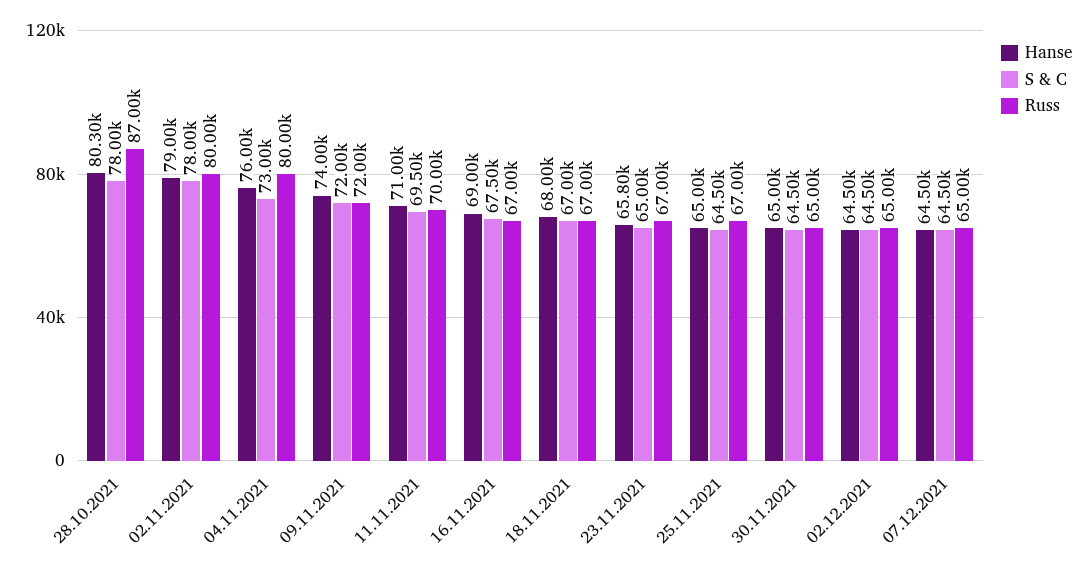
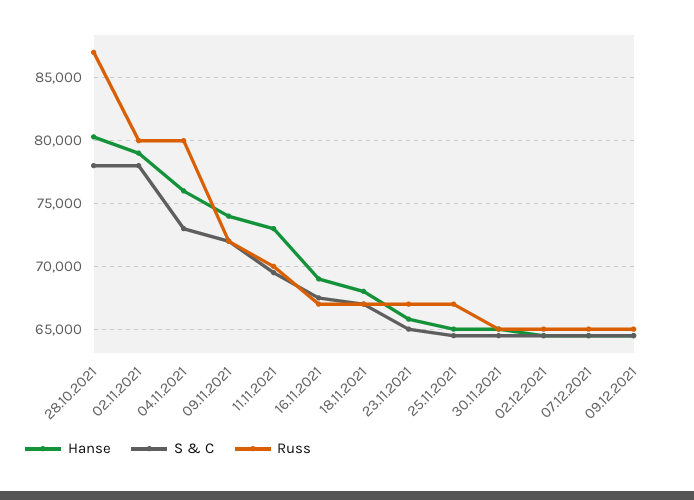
Hanse, 11.11.2021: 71000 -> 73000
Hanse, 09.12.2021: none -> 64500
S & C, 09.12.2021: none -> 64500
Russ, 09.12.2021: none -> 65000

